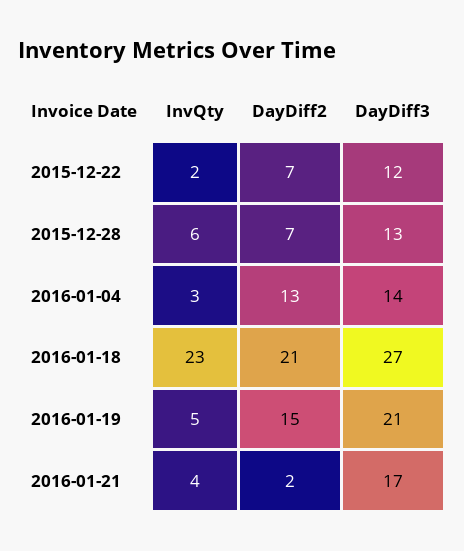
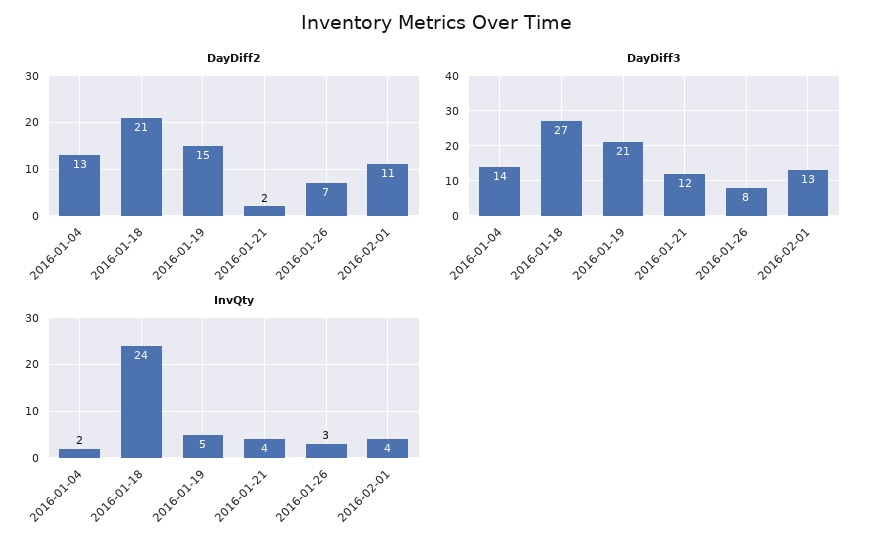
InvQty, 2015-12-22: 2 -> none
DayDiff2, 2015-12-22: 7 -> none
DayDiff3, 2015-12-22: 12 -> none
InvQty, 2015-12-28: 6 -> none
DayDiff2, 2015-12-28: 7 -> none
DayDiff3, 2015-12-28: 13 -> none
InvQty, 2016-01-04: 3 -> 2
InvQty, 2016-01-18: 23 -> 24
DayDiff3, 2016-01-21: 17 -> 12
DayDiff2, 2016-01-26: none -> 7
DayDiff2, 2016-02-01: none -> 11
DayDiff3, 2016-01-26: none -> 8
DayDiff3, 2016-02-01: none -> 13
InvQty, 2016-01-26: none -> 3
InvQty, 2016-02-01: none -> 4

